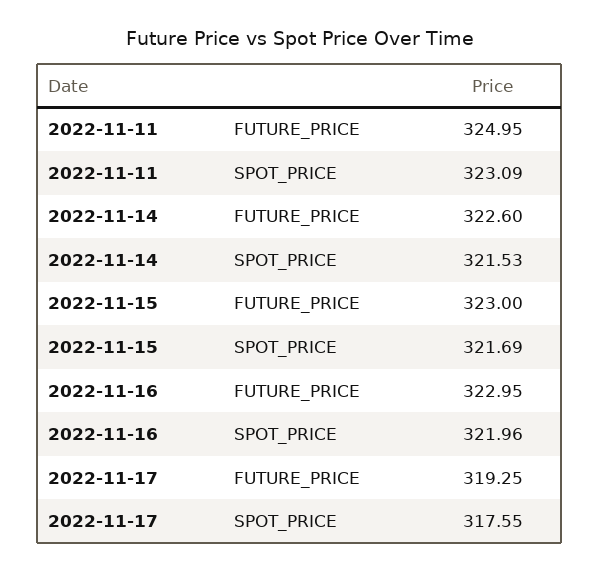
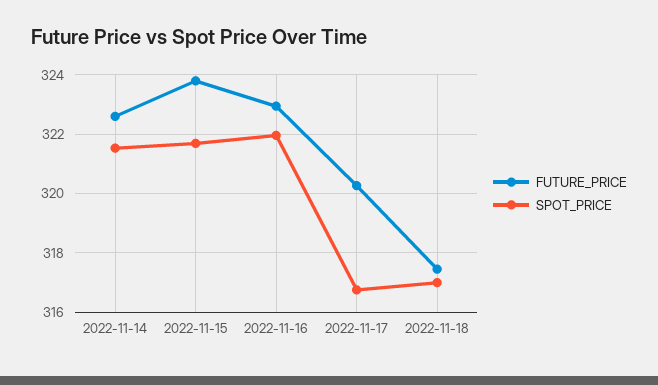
FUTURE_PRICE, 2022-11-11: 324.95 -> none
SPOT_PRICE, 2022-11-11: 323.09 -> none
FUTURE_PRICE, 2022-11-15: 323 -> 323.75
FUTURE_PRICE, 2022-11-17: 319.25 -> 320.25
SPOT_PRICE, 2022-11-17: 317.55 -> 316.75
FUTURE_PRICE, 2022-11-18: none -> 317.5
SPOT_PRICE, 2022-11-18: none -> 317

